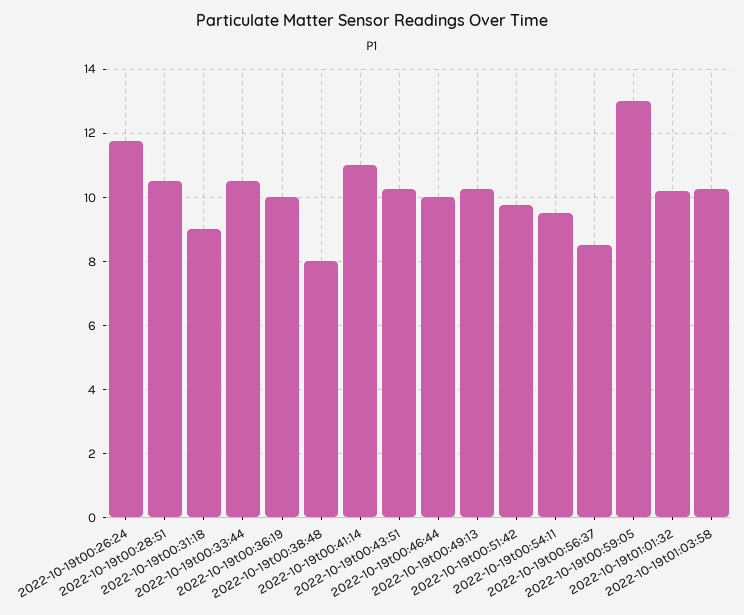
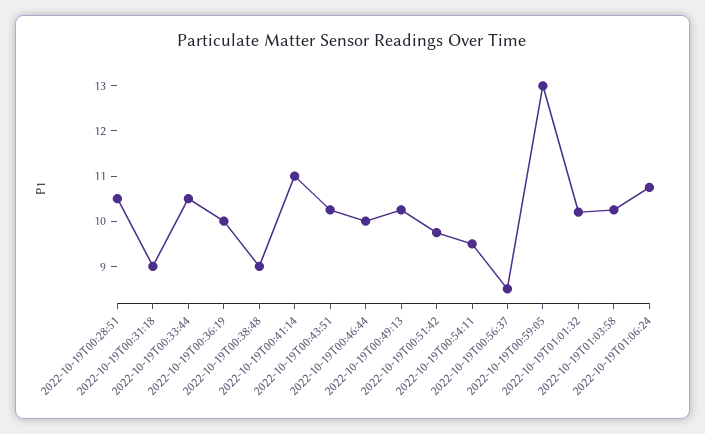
2022-10-19t00:26:24: 11.8 -> none
2022-10-19t00:38:48: 8 -> 9
2022-10-19T01:06:24: none -> 10.8

